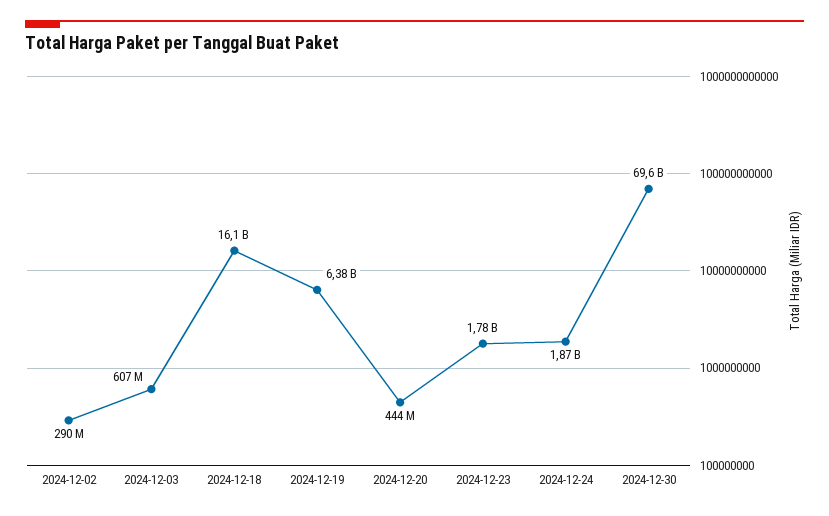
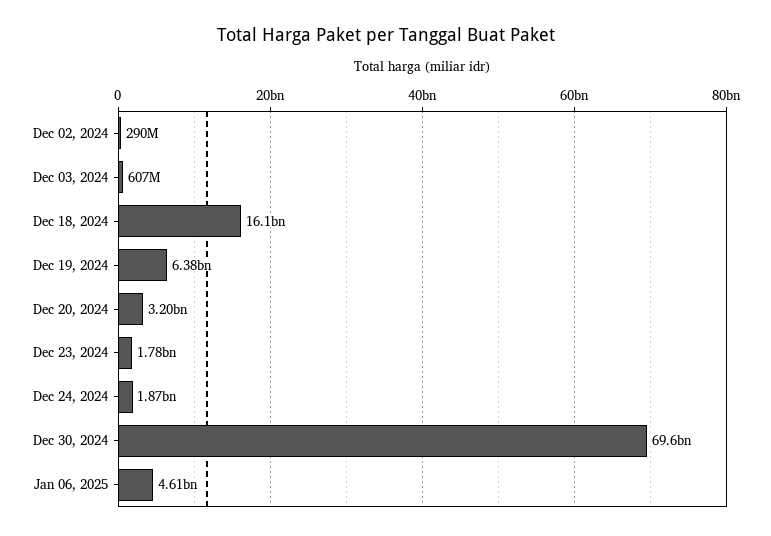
2024-12-20: 444000000 -> 3200000000
Jan 06, 2025: none -> 4610000000

